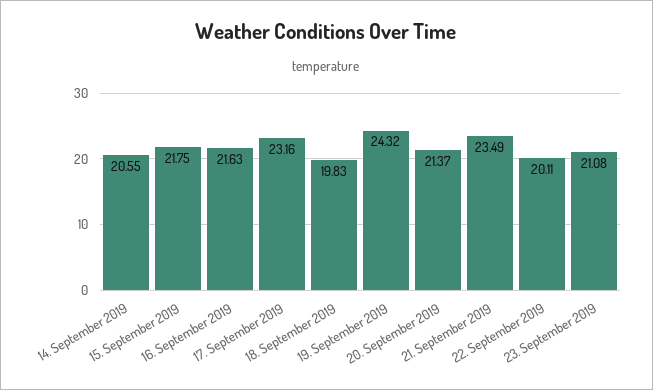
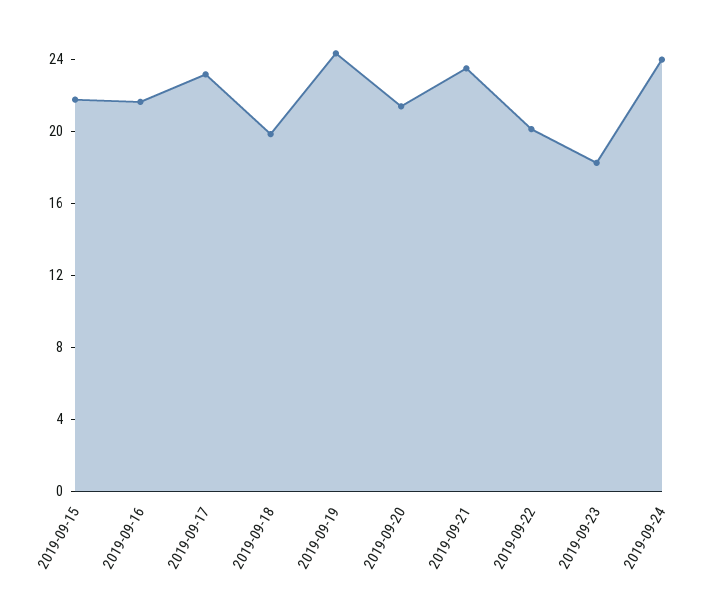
14. September 2019: 20.55 -> none
23. September 2019: 21.08 -> 18
2019-09-24: none -> 24

